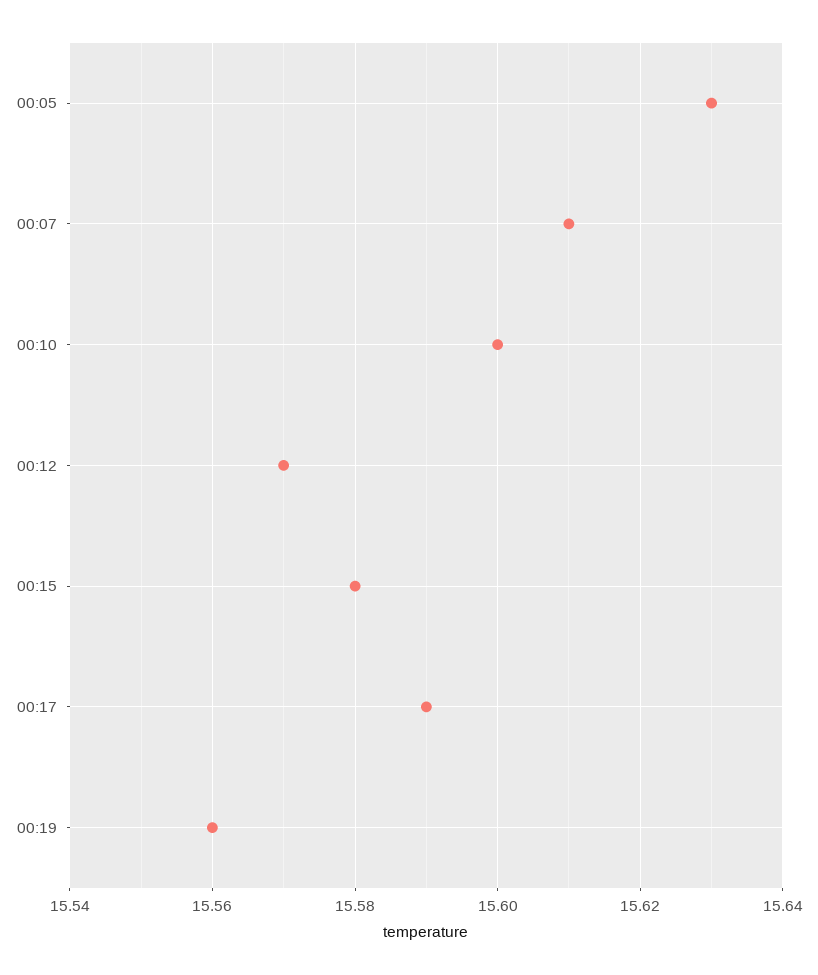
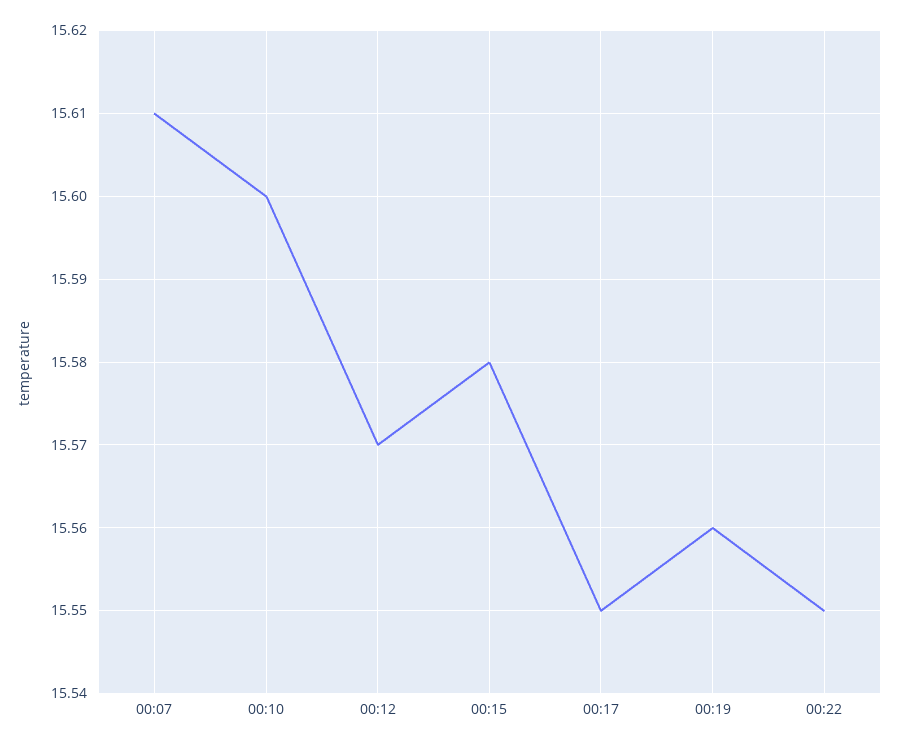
00:05: 15.63 -> none
00:17: 15.59 -> 15.55
00:22: none -> 15.55

